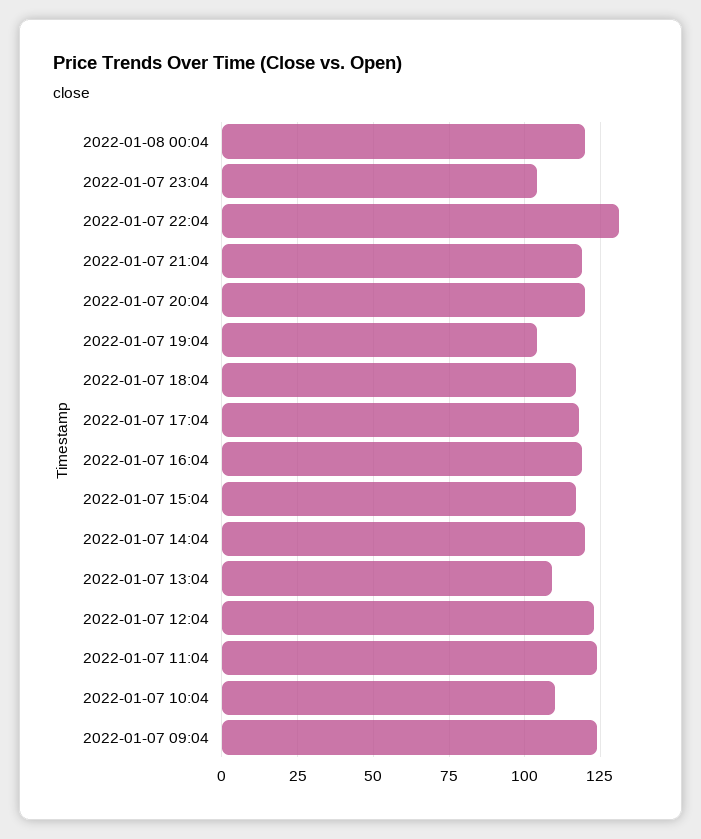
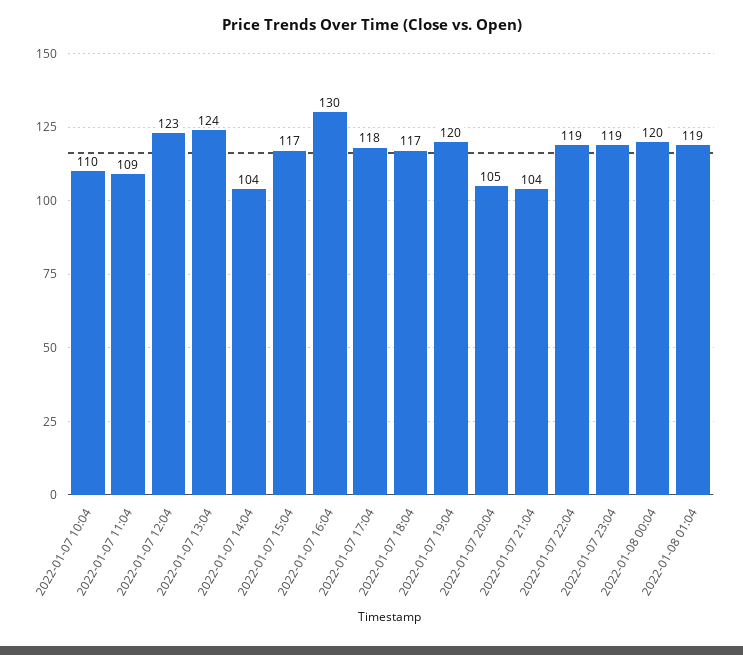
2022-01-07 23:04: 105 -> 119
2022-01-07 22:04: 130 -> 119
2022-01-07 21:04: 120 -> 104
2022-01-07 20:04: 120 -> 105
2022-01-07 19:04: 105 -> 120
2022-01-07 16:04: 120 -> 130
2022-01-07 14:04: 120 -> 104
2022-01-07 13:04: 110 -> 124
2022-01-07 11:04: 125 -> 109
2022-01-07 09:04: 125 -> none
2022-01-08 01:04: none -> 119

